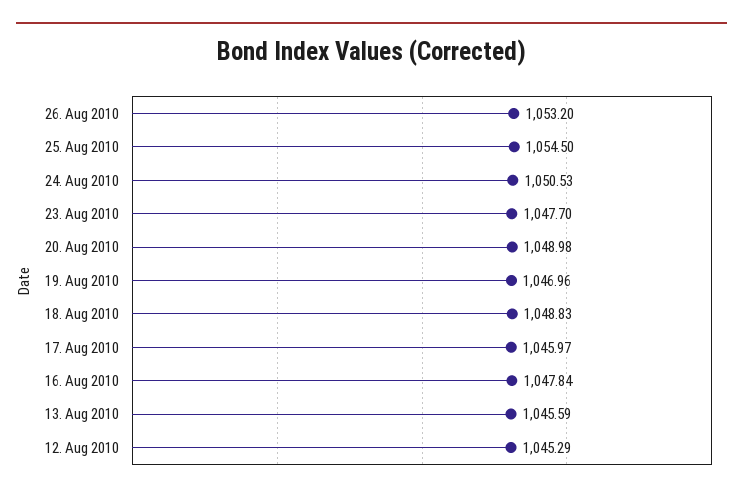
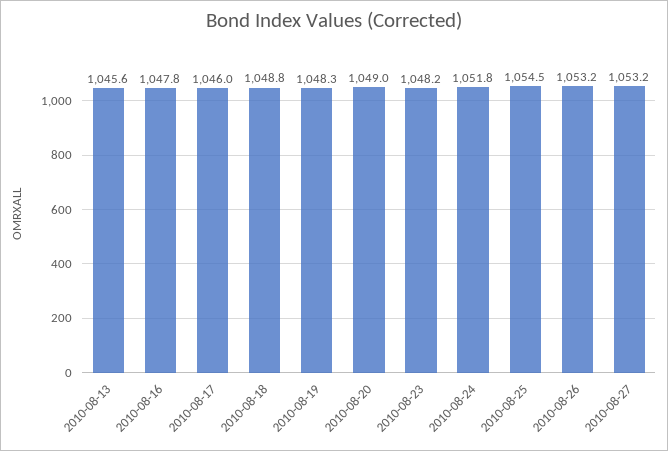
24. Aug 2010: 1050.53 -> 1051.8
23. Aug 2010: 1047.7 -> 1048.2
19. Aug 2010: 1046.96 -> 1048.3
12. Aug 2010: 1045.29 -> none
2010-08-27: none -> 1053.2

